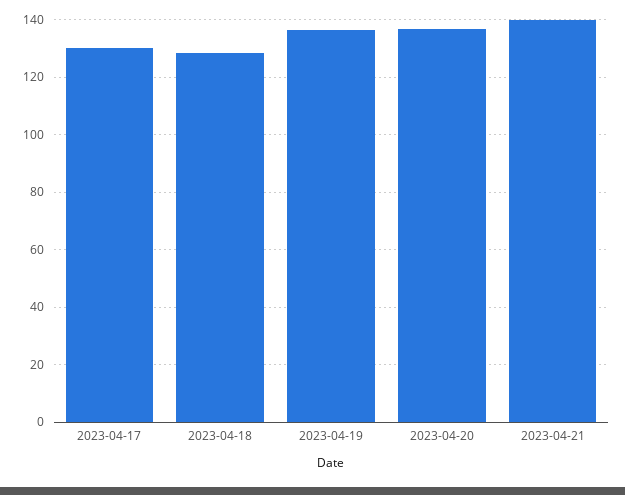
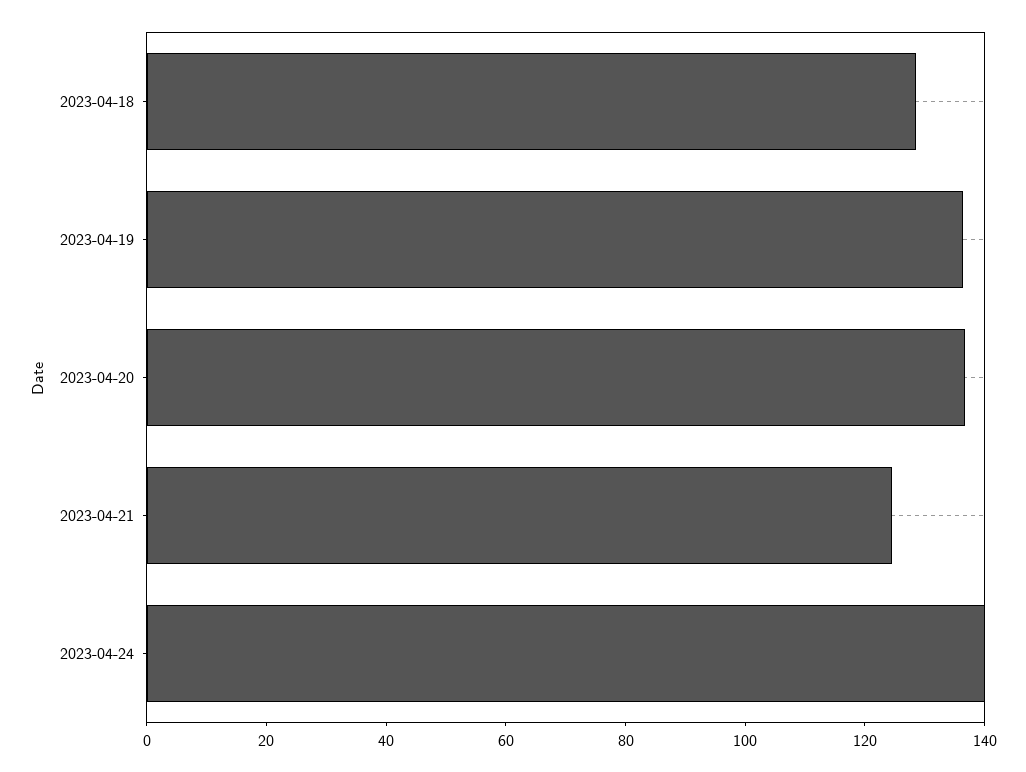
2023-04-17: 130 -> none
2023-04-21: 140 -> 125
2023-04-24: none -> 140

